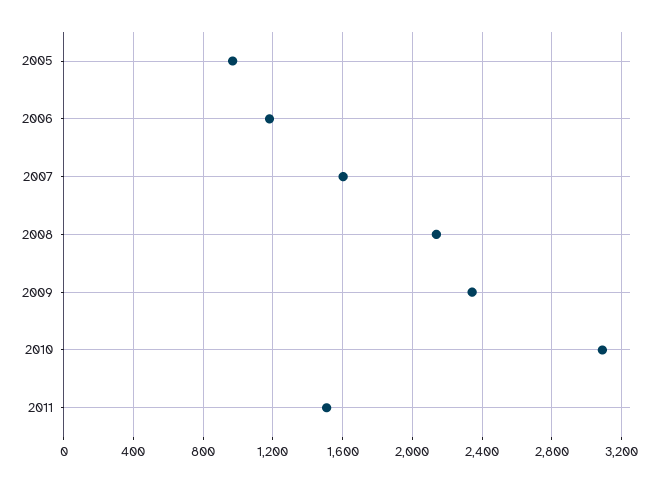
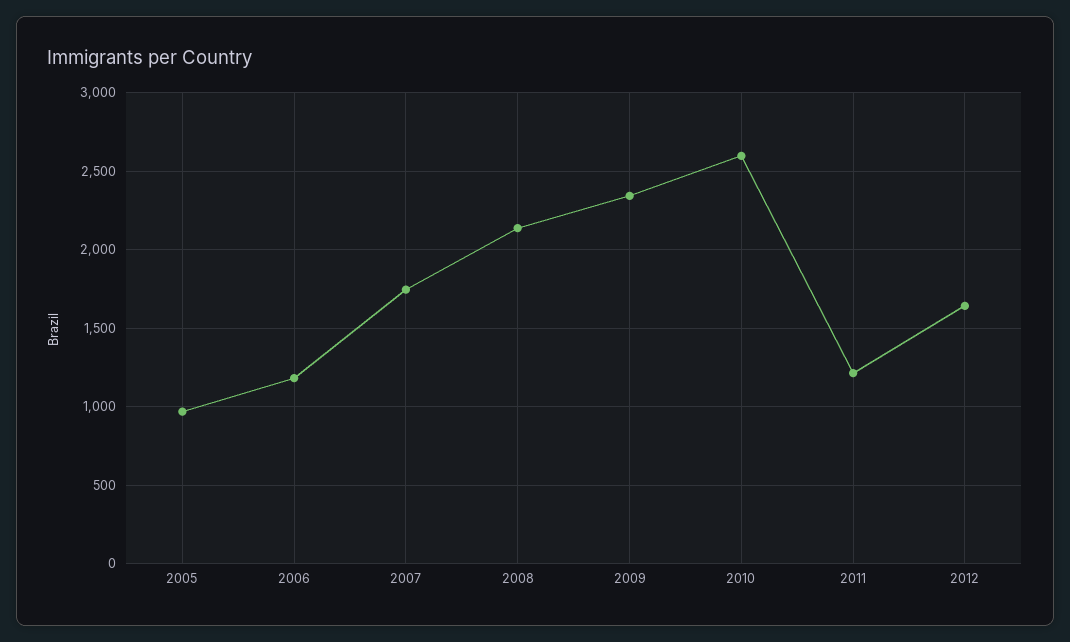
2007: 1600 -> 1750
2010: 3100 -> 2600
2011: 1500 -> 1200
2012: none -> 1650

